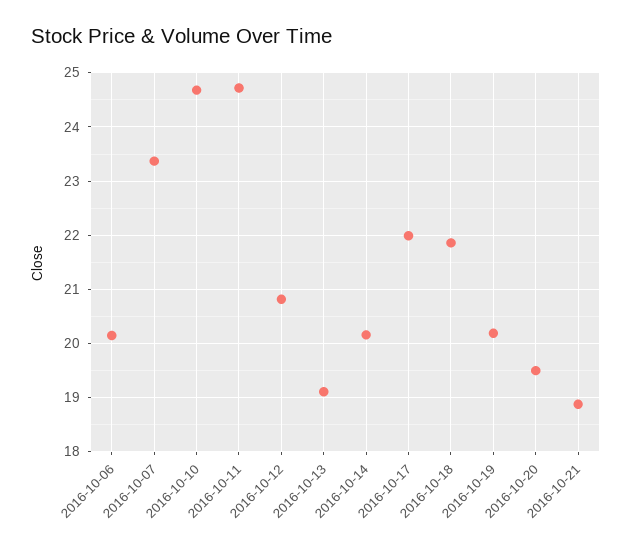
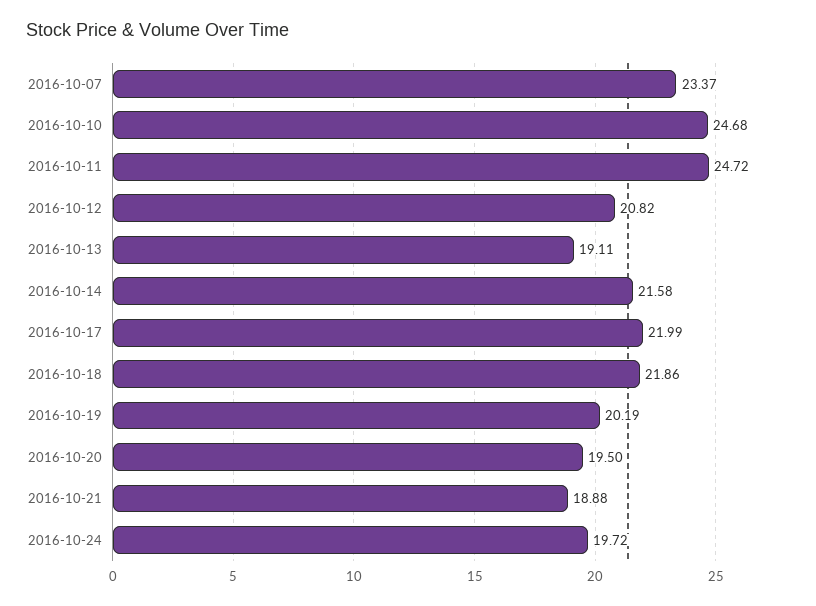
2016-10-06: 20.2 -> none
2016-10-14: 20.2 -> 21.58
2016-10-24: none -> 19.72

